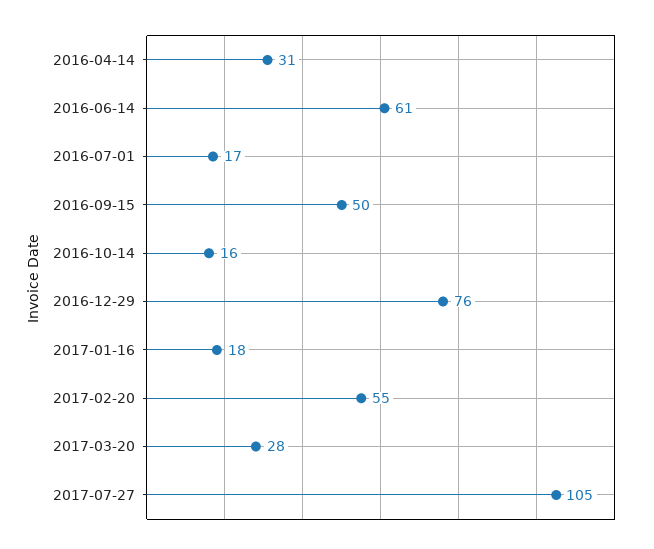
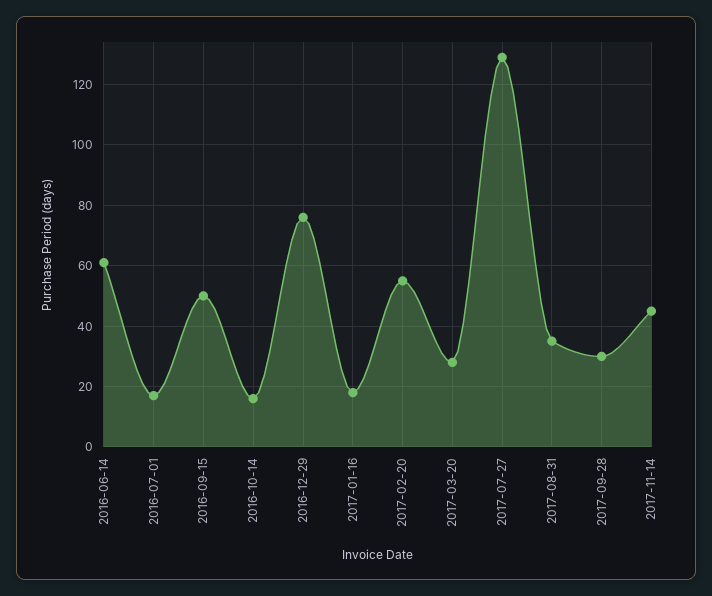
2016-04-14: 31 -> none
2017-07-27: 105 -> 130
2017-08-31: none -> 35
2017-09-28: none -> 30
2017-11-14: none -> 45

